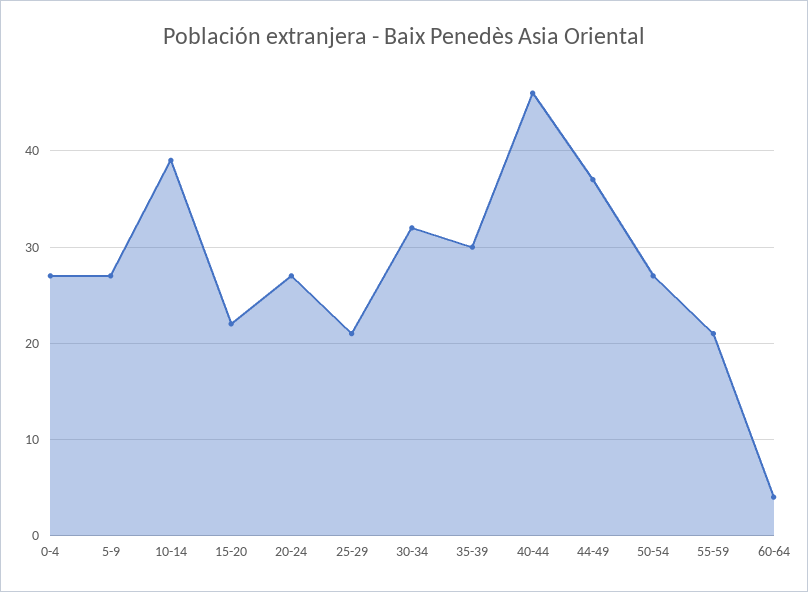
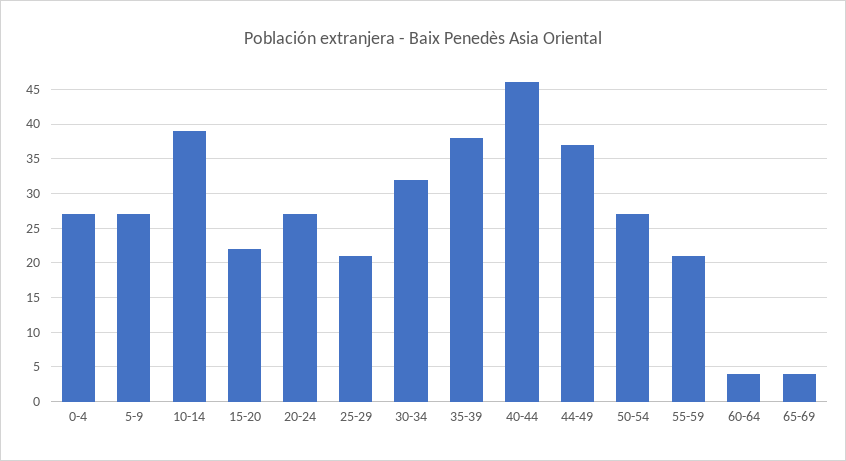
35-39: 30 -> 38
65-69: none -> 4

